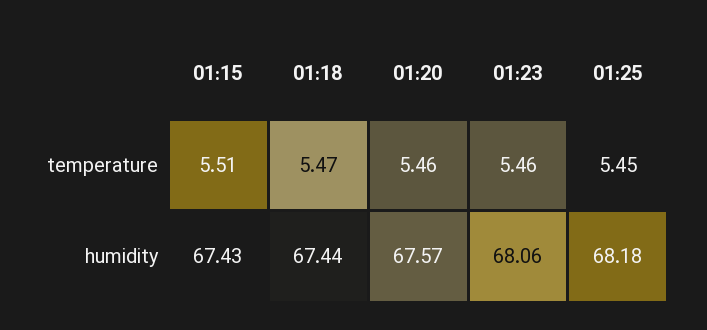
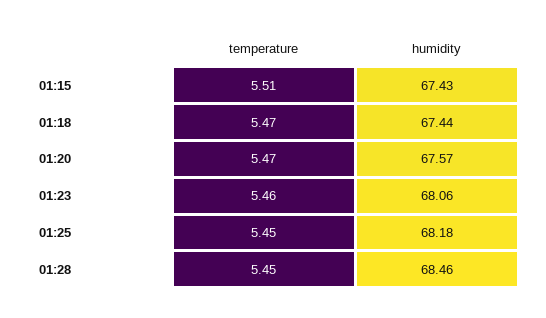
01:20, temperature: 5.46 -> 5.47
01:28, temperature: none -> 5.45
01:28, humidity: none -> 68.46

